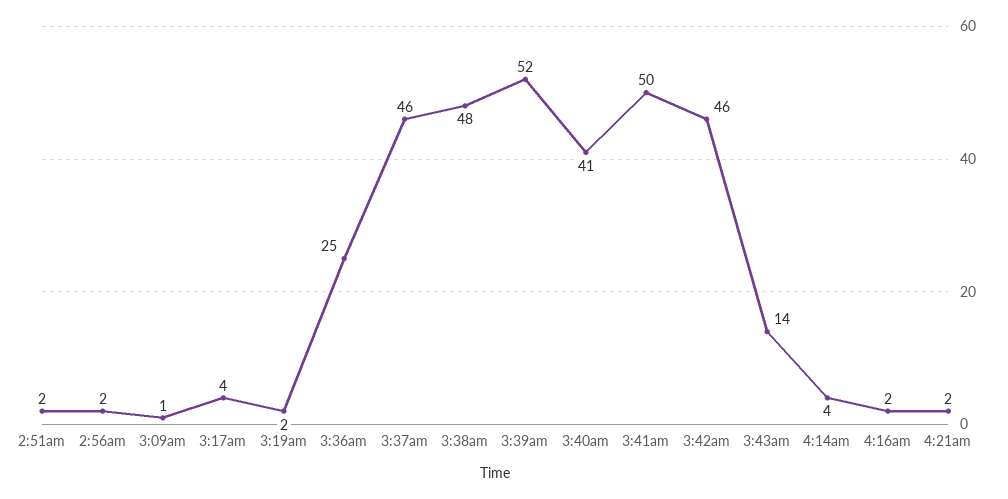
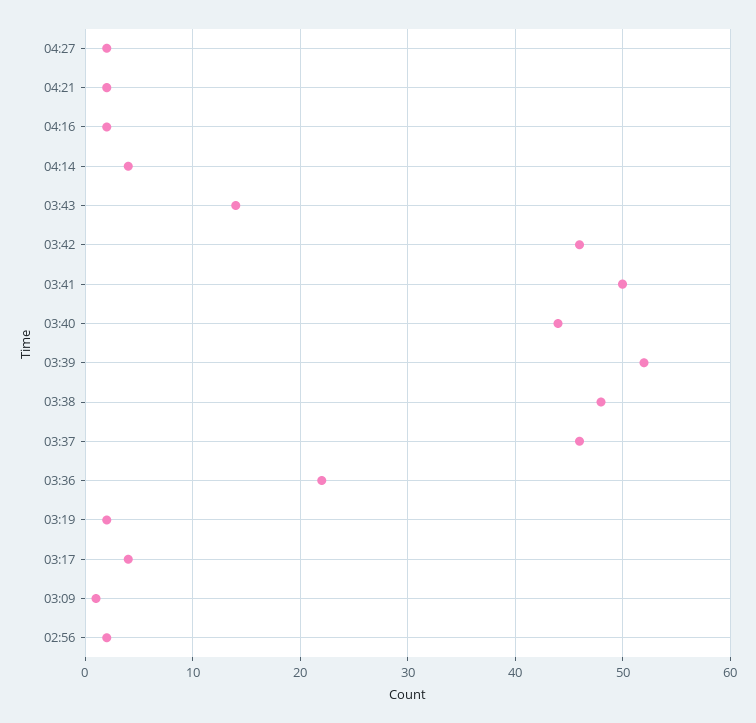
2:51am: 2 -> none
3:36am: 25 -> 22
3:40am: 41 -> 44
04:27: none -> 2

